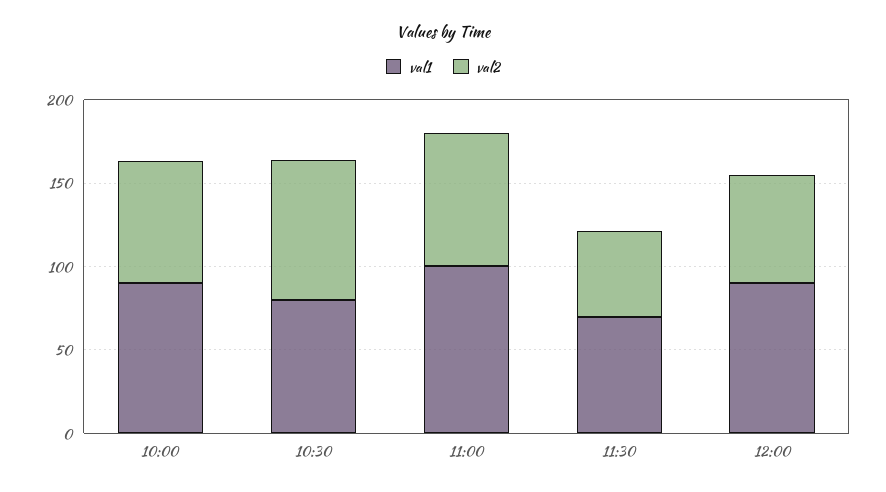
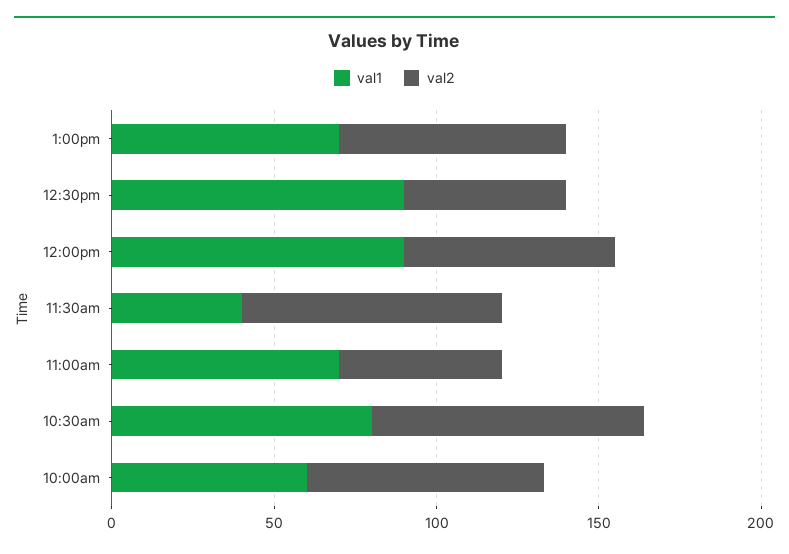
val1, 10:00: 90 -> 60
val1, 11:00: 100 -> 70
val2, 11:00: 80 -> 50
val1, 11:30: 70 -> 40
val2, 11:30: 50 -> 80
val1, 1:00pm: none -> 70
val2, 1:00pm: none -> 70
val1, 12:30pm: none -> 90
val2, 12:30pm: none -> 50

